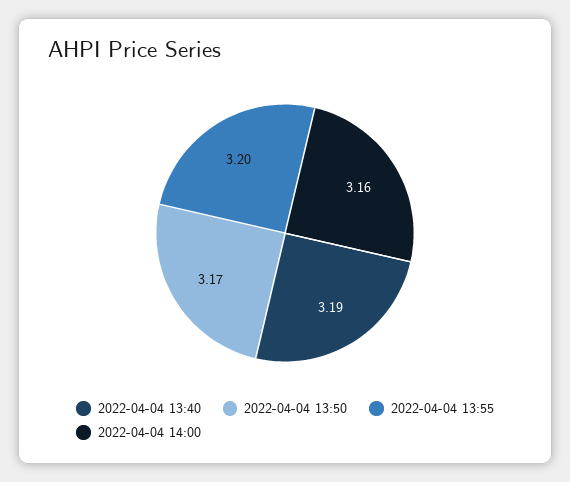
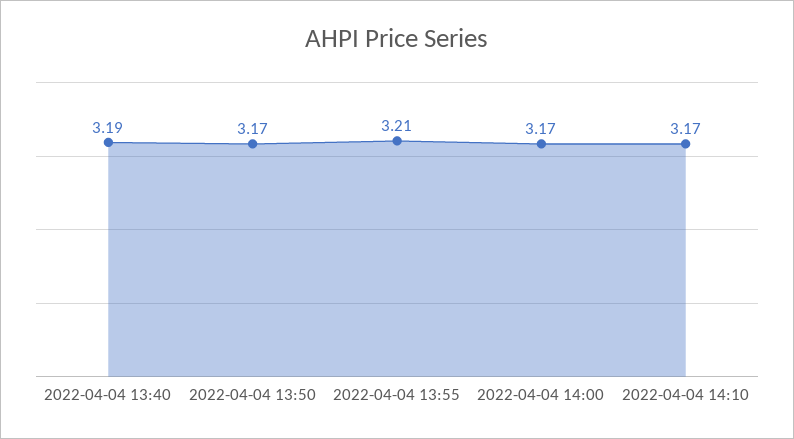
2022-04-04 13:55: 3.2 -> 3.21
2022-04-04 14:00: 3.16 -> 3.17
2022-04-04 14:10: none -> 3.17

